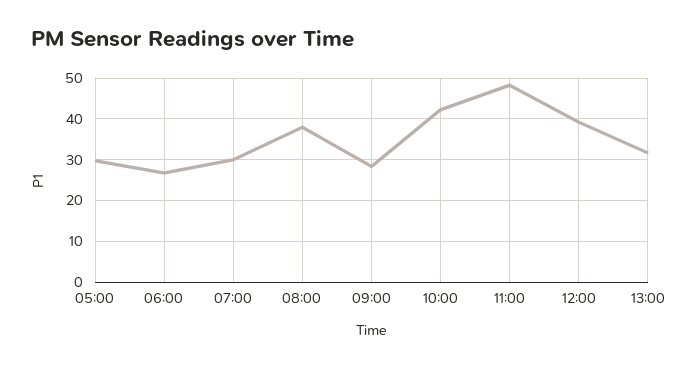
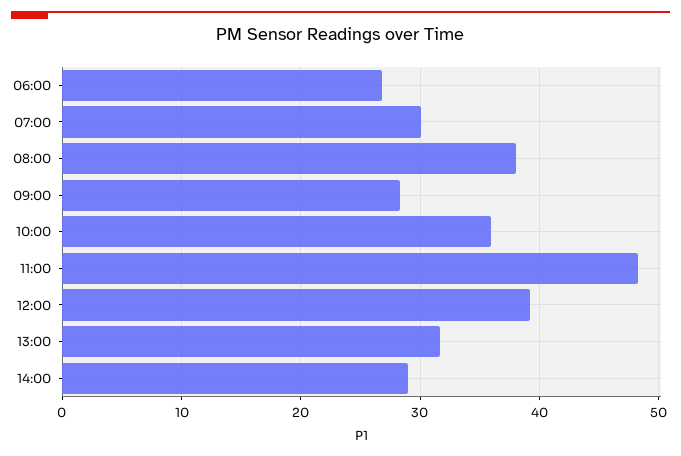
05:00: 30 -> none
10:00: 42 -> 36
14:00: none -> 29

